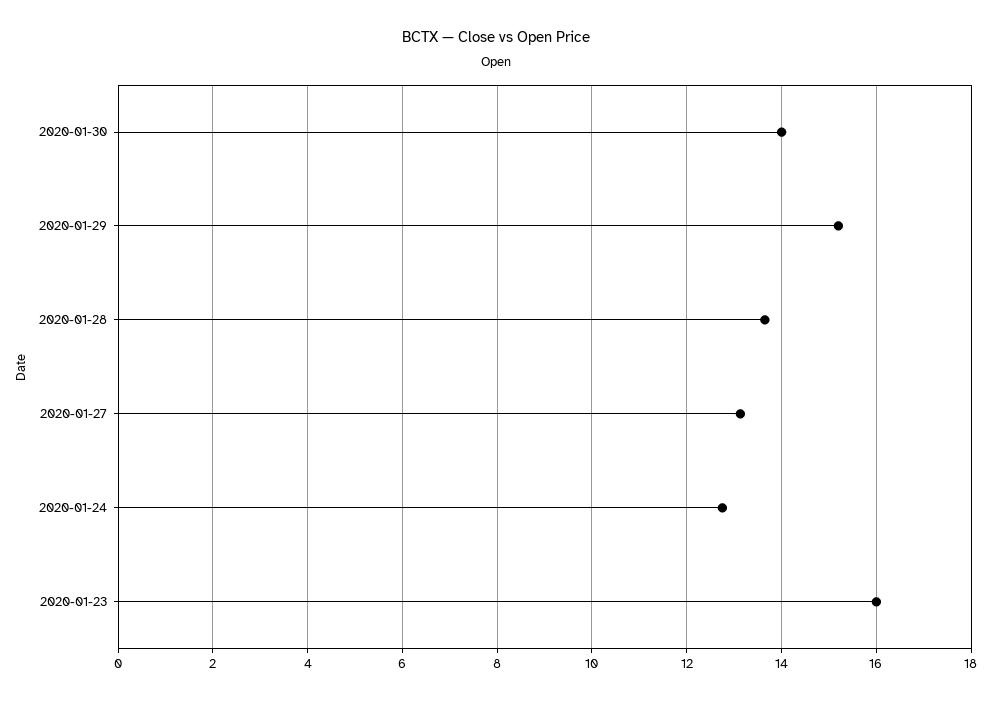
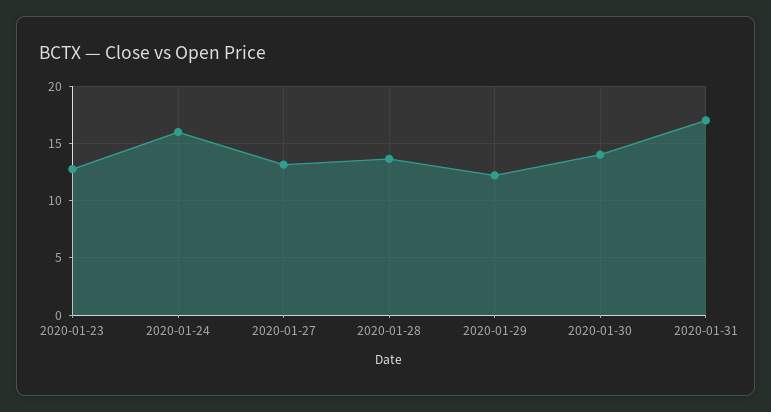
2020-01-29: 15.2 -> 12
2020-01-24: 12.8 -> 16
2020-01-23: 16 -> 13
2020-01-31: none -> 17

